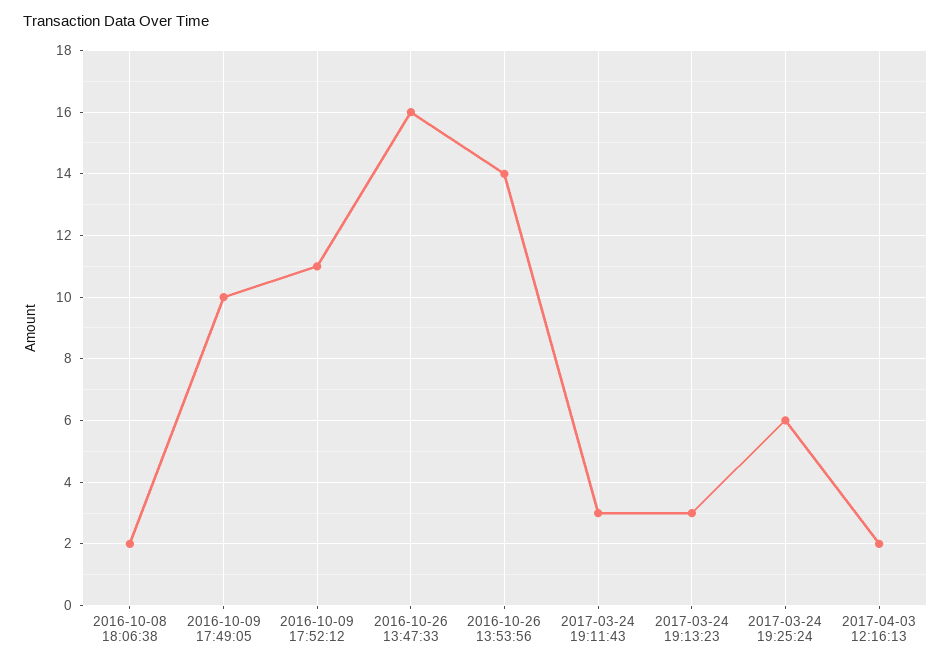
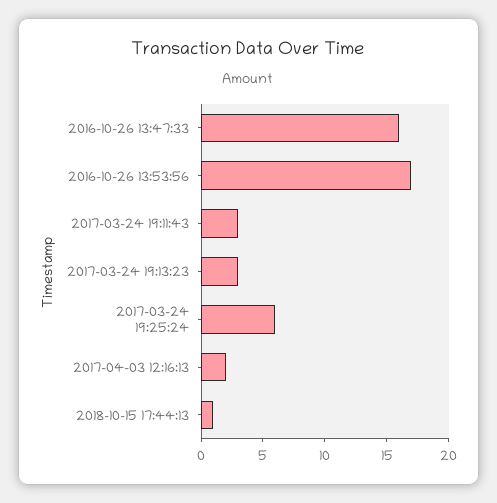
2016-10-08 18:06:38: 2 -> none
2016-10-09 17:49:05: 10 -> none
2016-10-09 17:52:12: 11 -> none
2016-10-26 13:53:56: 14 -> 17
2018-10-15 17:44:13: none -> 1

